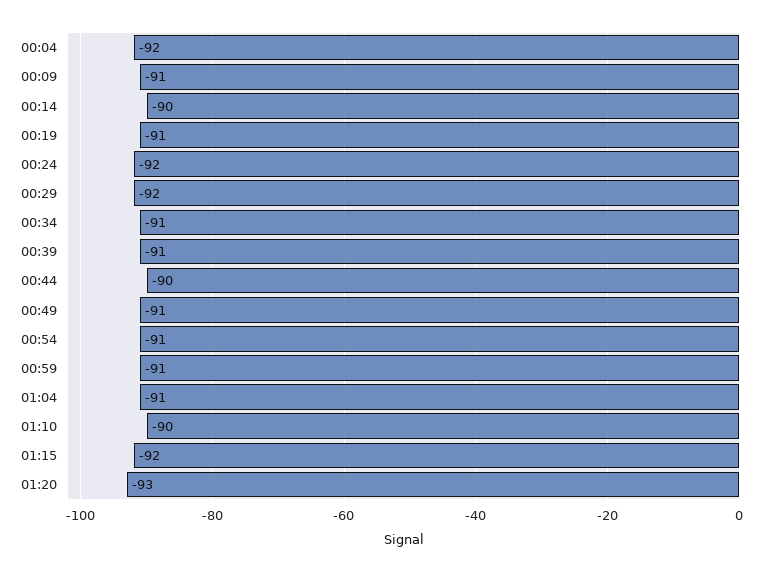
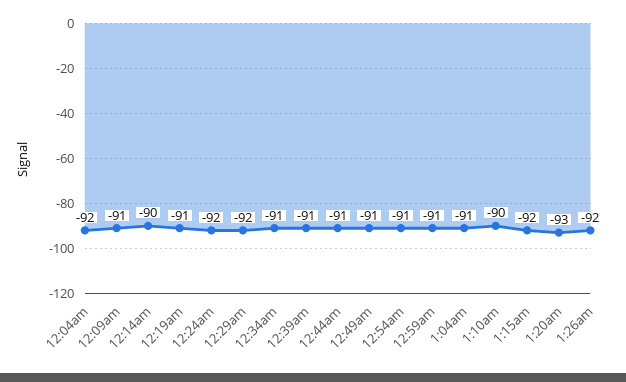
00:44: -90 -> -91
1:26am: none -> -92

